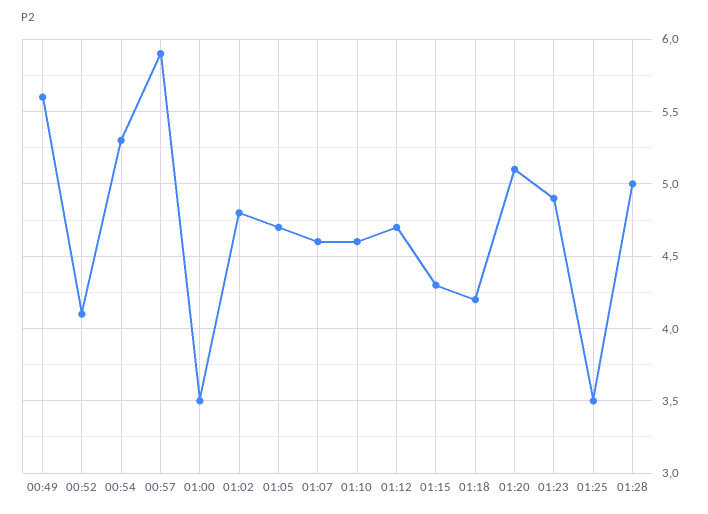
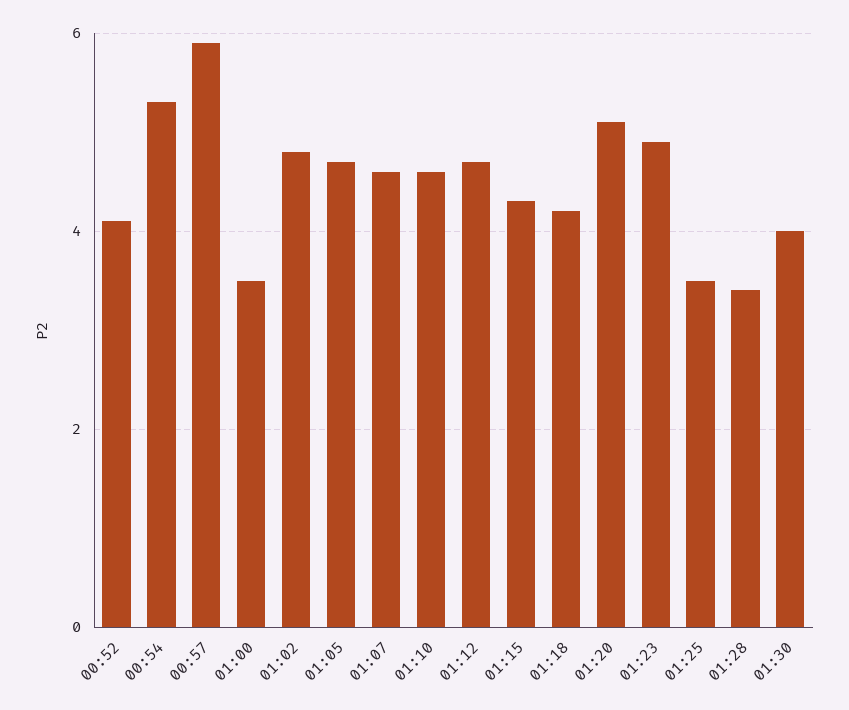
00:49: 5.6 -> none
01:28: 5 -> 3.5
01:30: none -> 4

